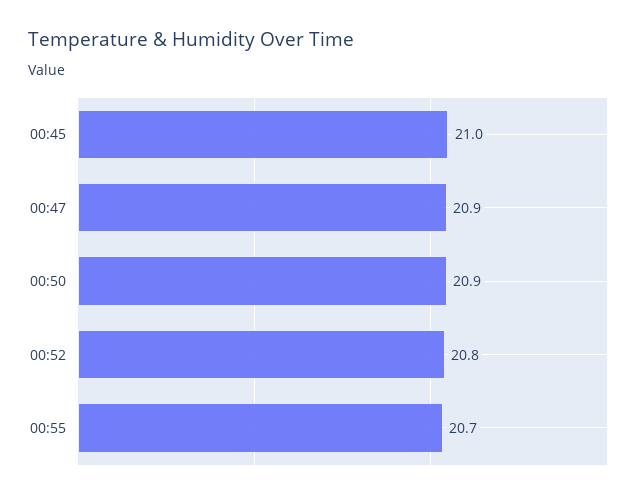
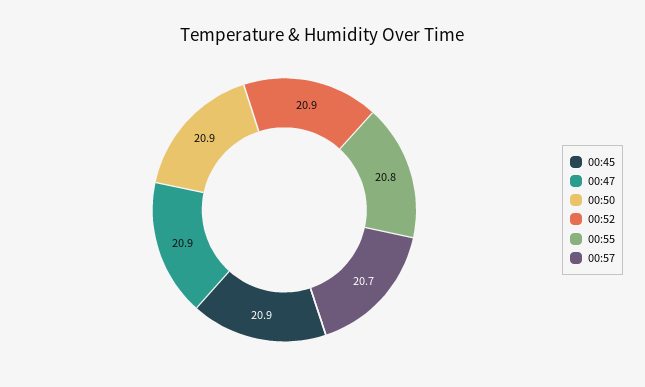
00:45: 21 -> 20.9
00:52: 20.8 -> 20.9
00:55: 20.7 -> 20.8
00:57: none -> 20.7

